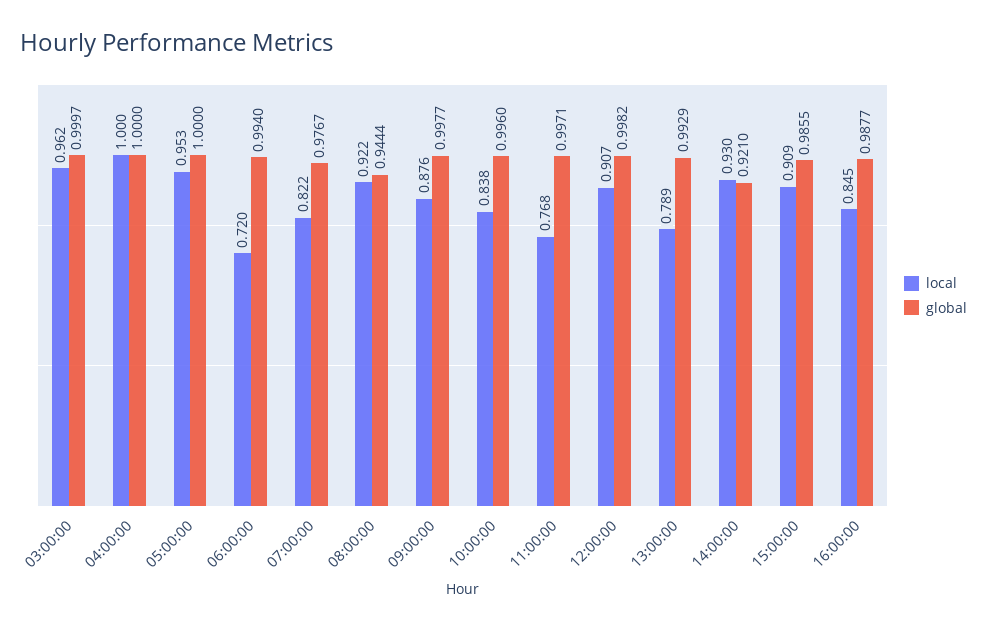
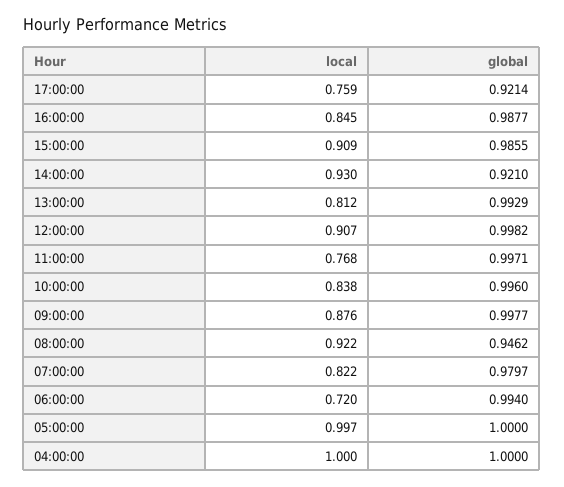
local, 03:00:00: 0.962 -> none
global, 03:00:00: 0.9997 -> none
local, 05:00:00: 0.953 -> 0.997
global, 07:00:00: 0.9767 -> 0.9797
global, 08:00:00: 0.9444 -> 0.9462
local, 13:00:00: 0.789 -> 0.812
local, 17:00:00: none -> 0.759
global, 17:00:00: none -> 0.9214

